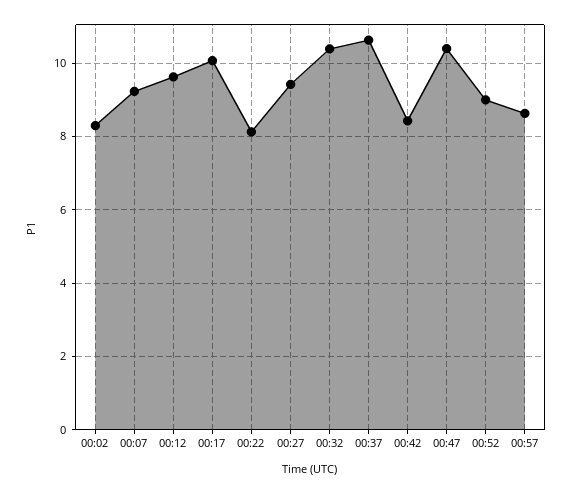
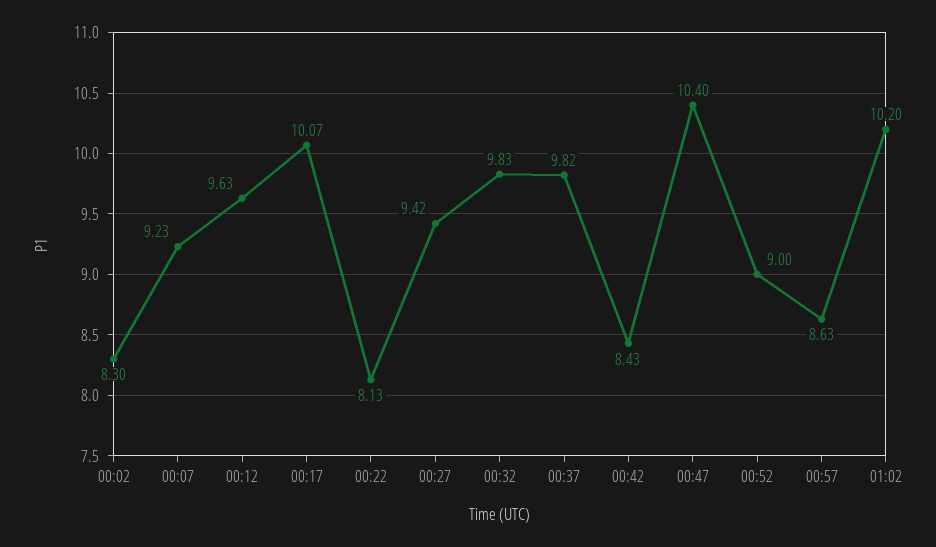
00:32: 10.4 -> 9.83
00:37: 10.6 -> 9.82
01:02: none -> 10.2

